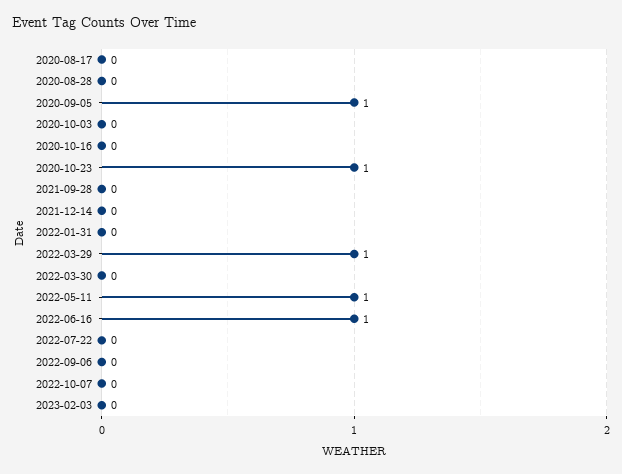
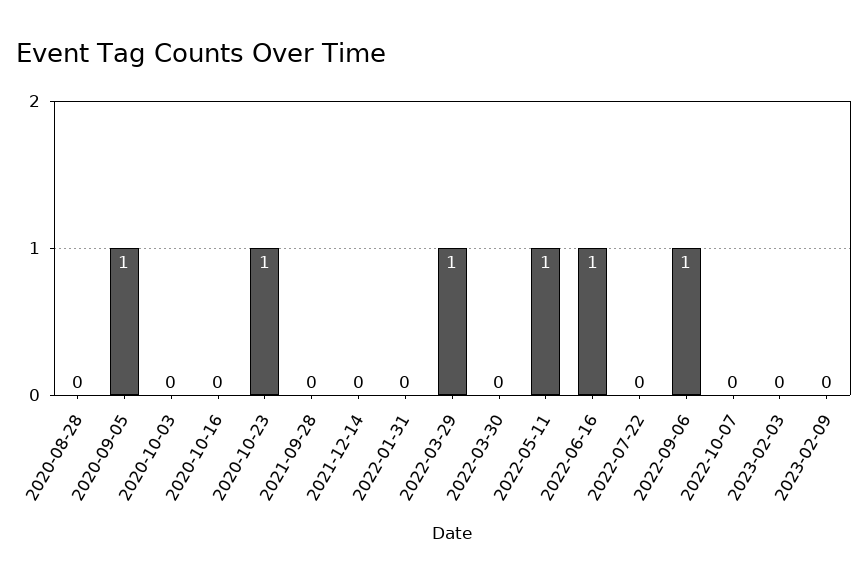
2020-08-17: 0 -> none
2022-09-06: 0 -> 1
2023-02-09: none -> 0

